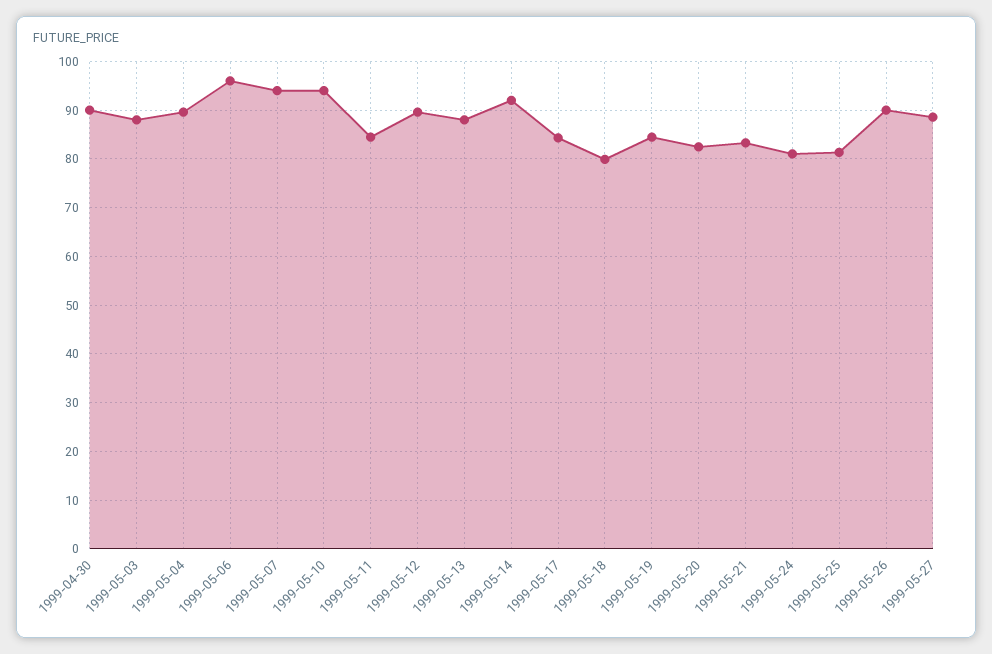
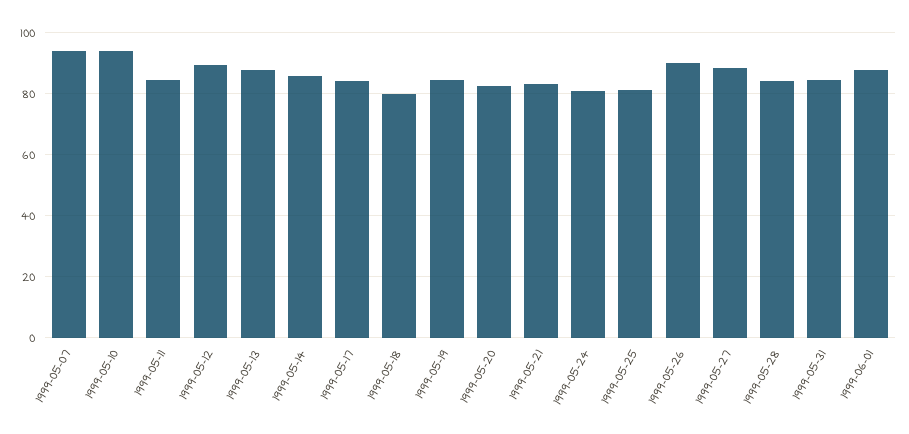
1999-04-30: 90 -> none
1999-05-03: 88 -> none
1999-05-04: 90 -> none
1999-05-06: 96 -> none
1999-05-14: 92 -> 86
1999-05-28: none -> 84
1999-05-31: none -> 84
1999-06-01: none -> 88

